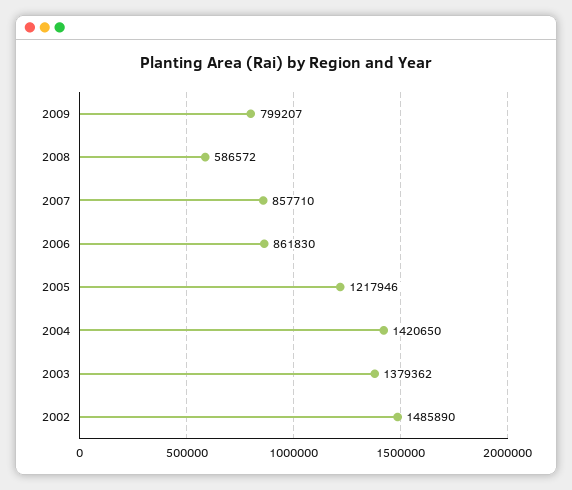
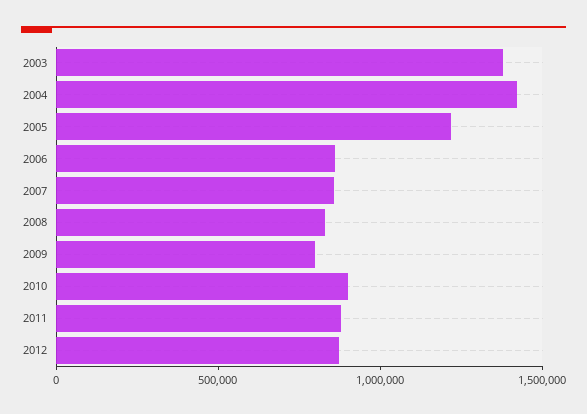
2008: 586572 -> 800000
2002: 1485890 -> none
2010: none -> 900000
2011: none -> 900000
2012: none -> 900000

